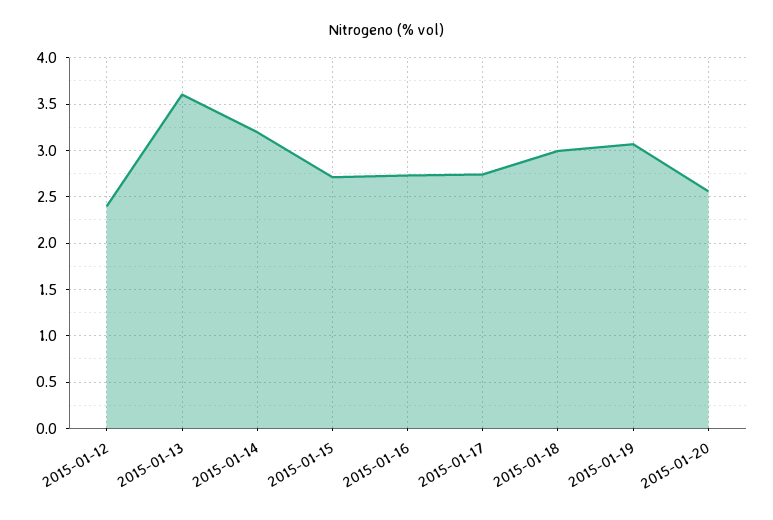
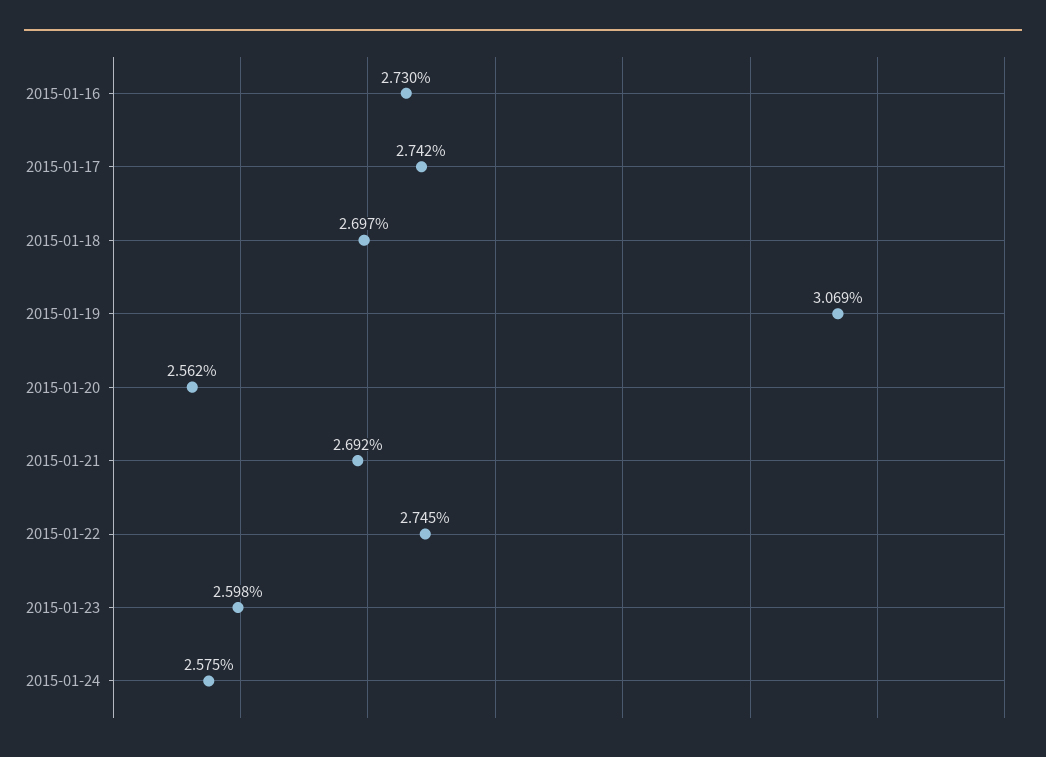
2015-01-12: 2.4 -> none
2015-01-13: 3.6 -> none
2015-01-14: 3.2 -> none
2015-01-15: 2.7 -> none
2015-01-18: 3 -> 2.697
2015-01-21: none -> 2.692
2015-01-22: none -> 2.745
2015-01-23: none -> 2.598
2015-01-24: none -> 2.575

